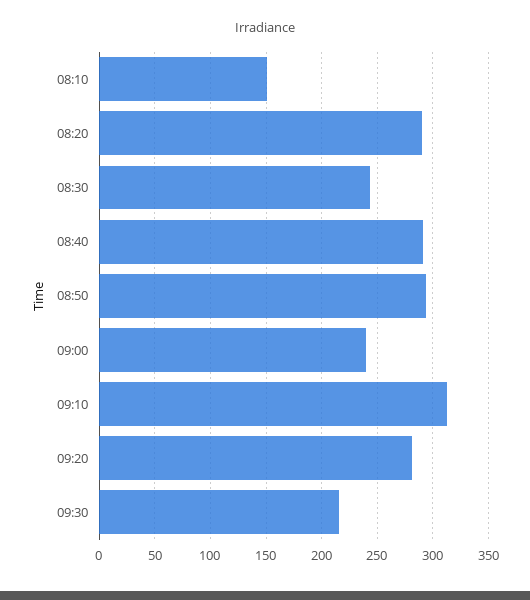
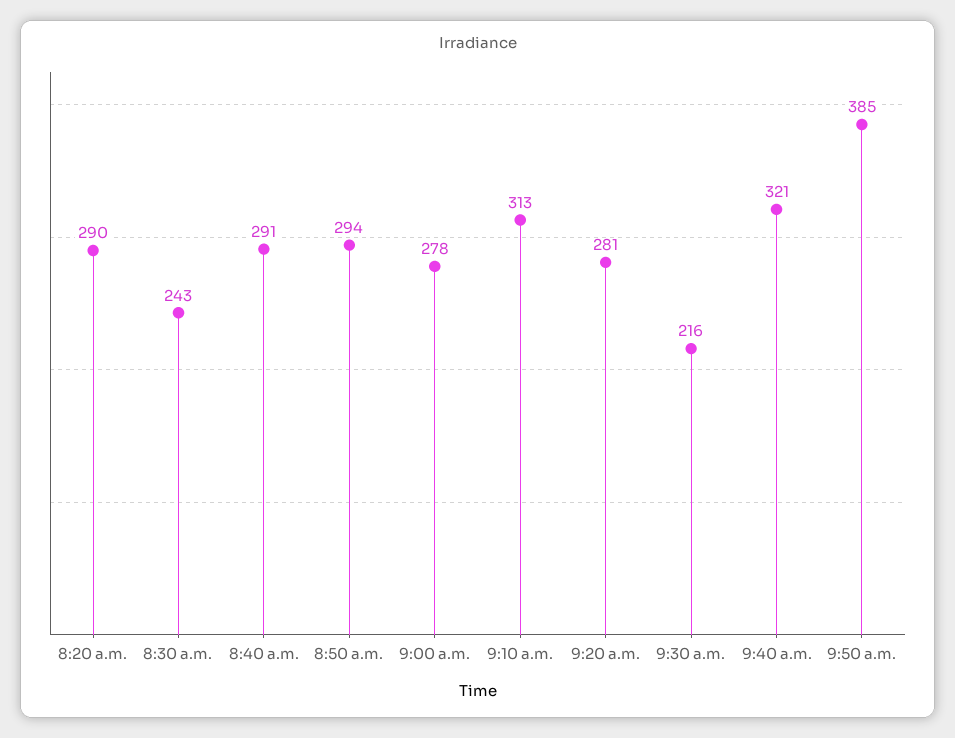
08:10: 150 -> none
09:00: 240 -> 278
9:40 a.m.: none -> 321
9:50 a.m.: none -> 385

